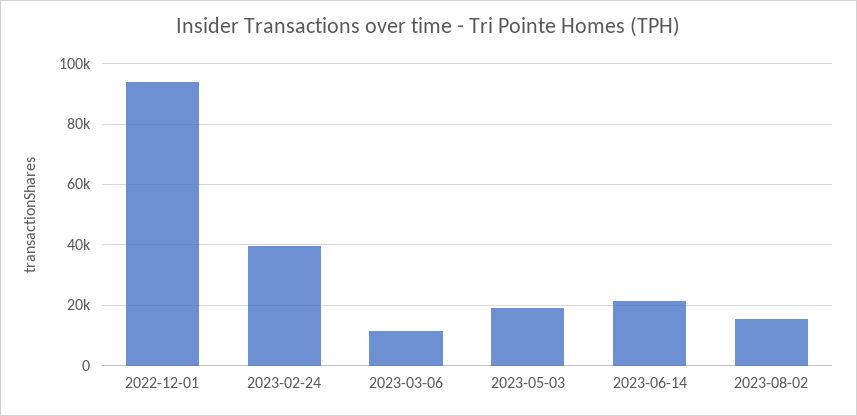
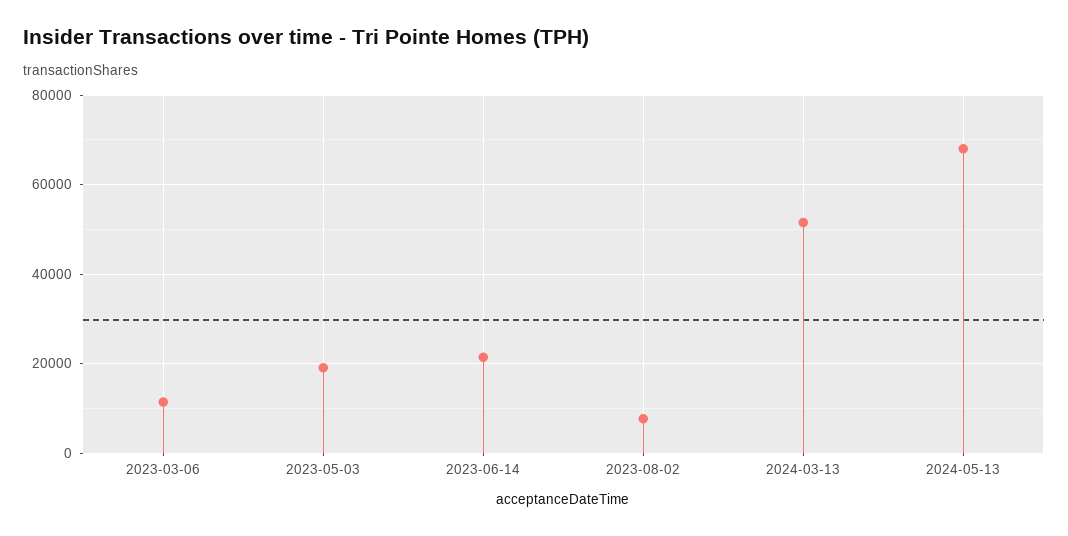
2022-12-01: 94000 -> none
2023-02-24: 40000 -> none
2023-08-02: 16000 -> 8000
2024-03-13: none -> 52000
2024-05-13: none -> 68000

